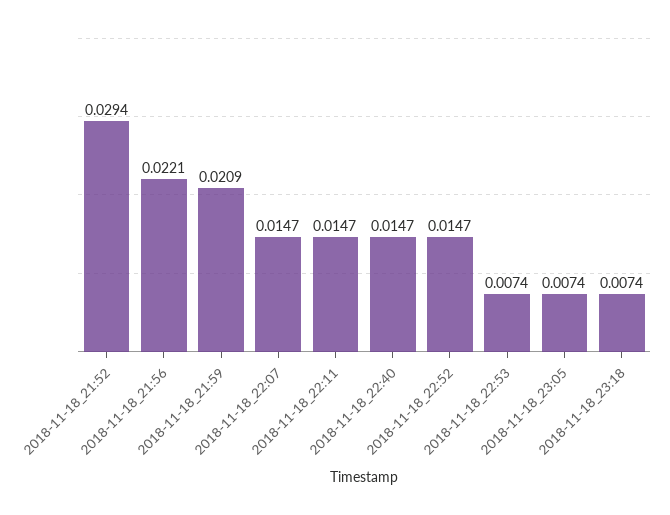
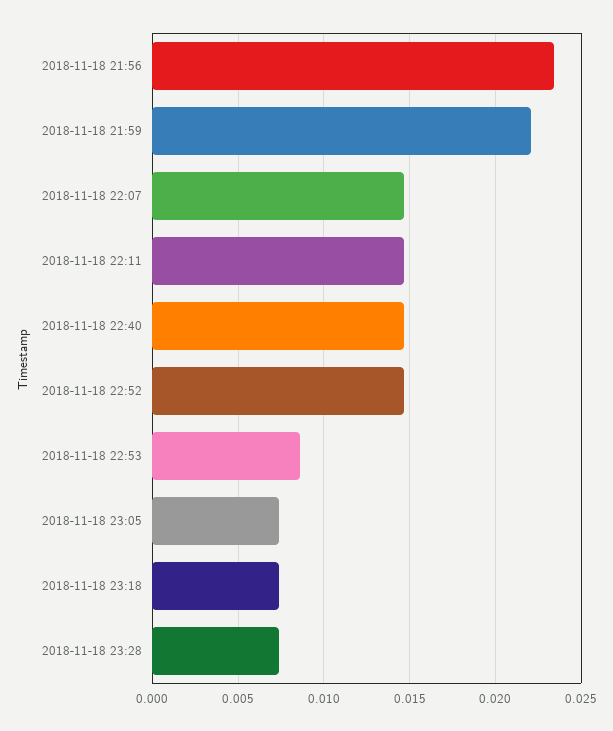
2018-11-18_21:52: 0.0294 -> none
2018-11-18_21:56: 0.0221 -> 0.0235
2018-11-18_21:59: 0.0209 -> 0.022
2018-11-18_22:53: 0.0074 -> 0.0085
2018-11-18 23:28: none -> 0.0075

